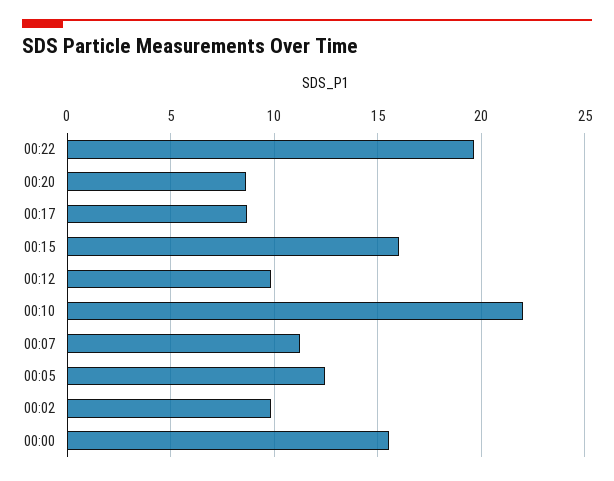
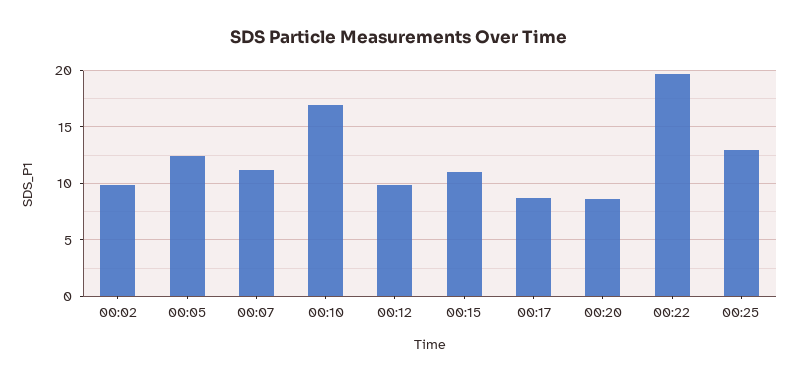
00:15: 16 -> 11
00:10: 22 -> 17
00:00: 15.5 -> none
00:25: none -> 13

